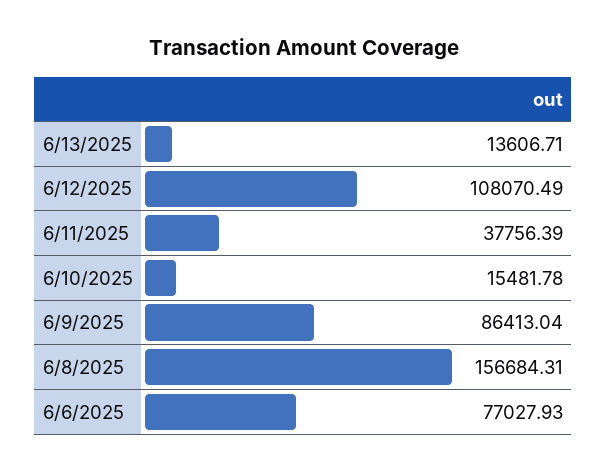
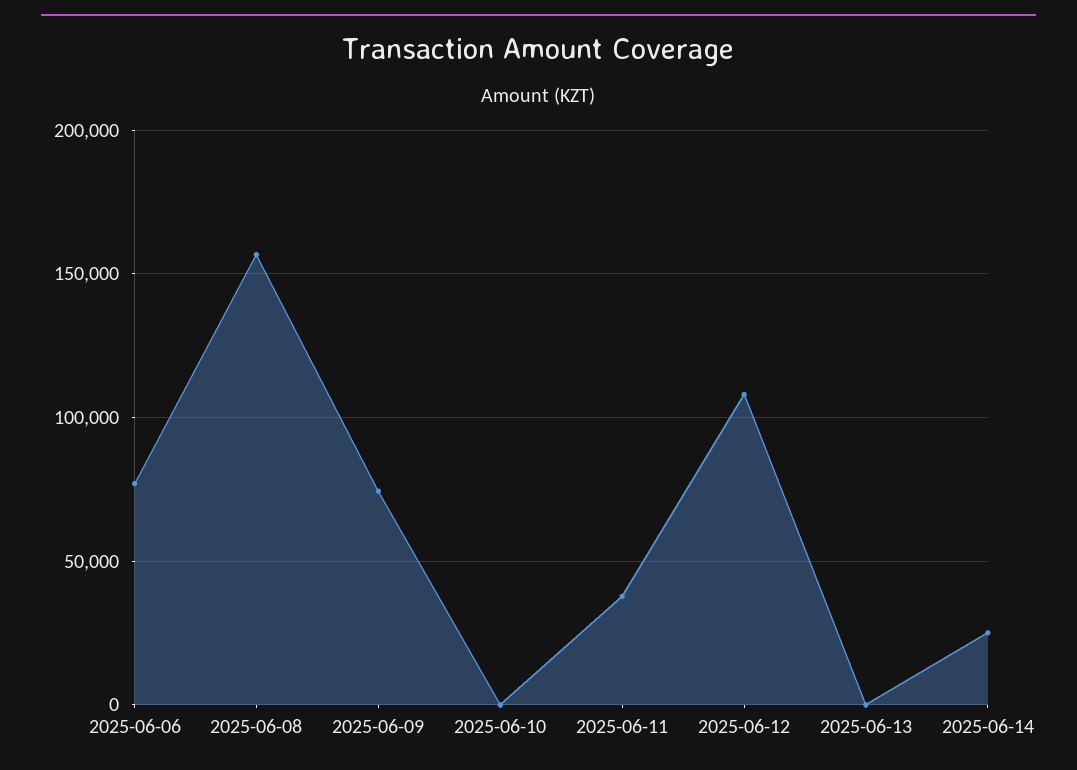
6/13/2025: 13606.71 -> 0
6/10/2025: 15481.78 -> 0
6/9/2025: 86413.04 -> 75000
2025-06-14: none -> 25000

